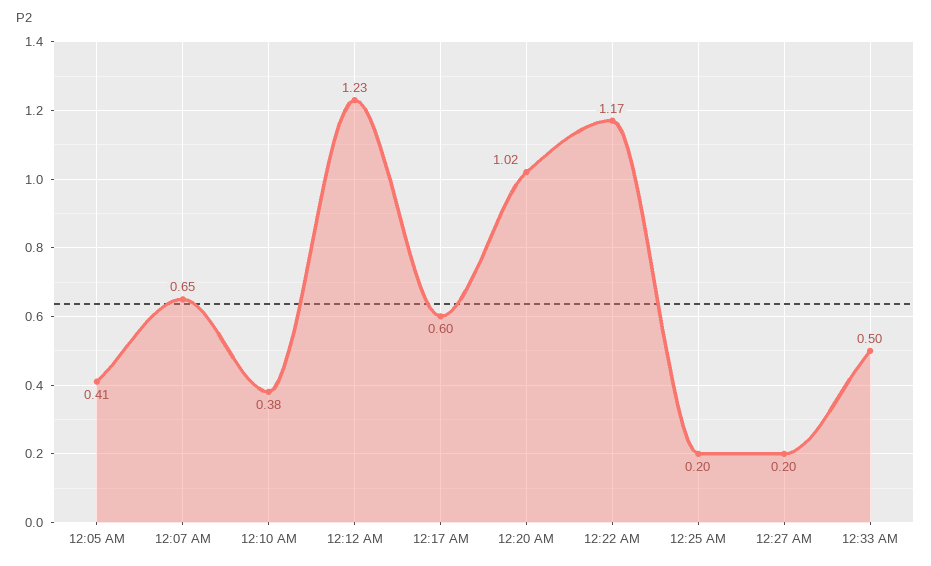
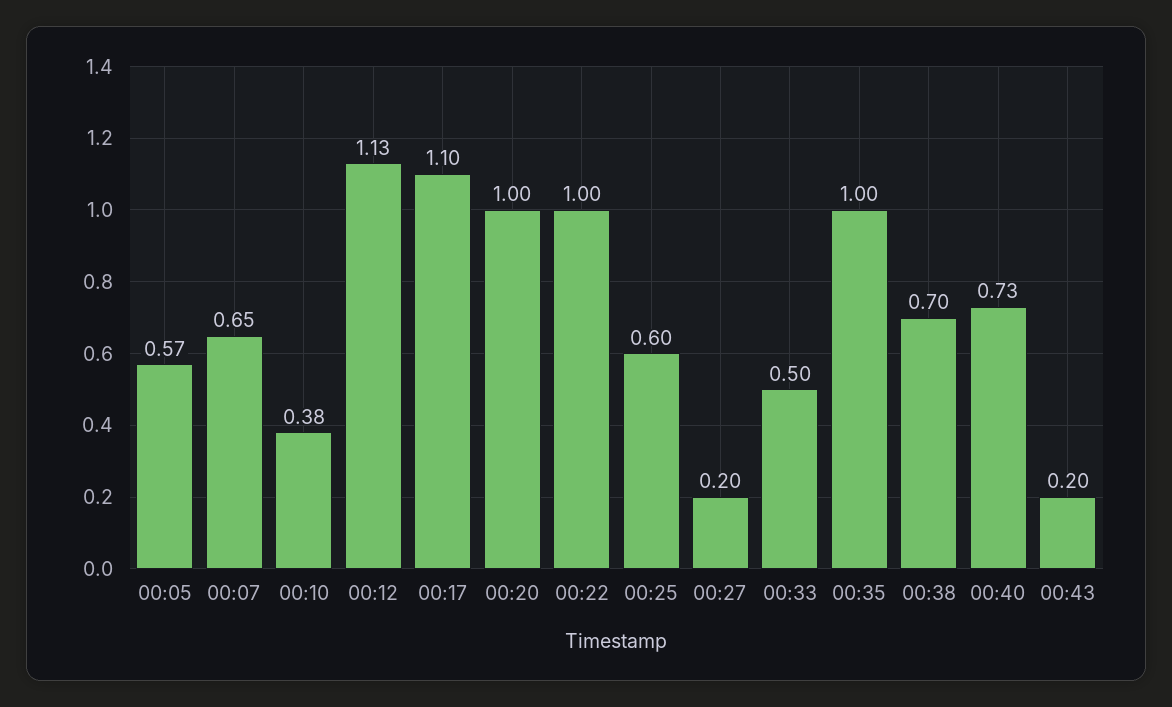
12:05 AM: 0.41 -> 0.57
12:12 AM: 1.23 -> 1.13
12:17 AM: 0.6 -> 1.1
12:20 AM: 1.02 -> 1
12:22 AM: 1.17 -> 1
12:25 AM: 0.2 -> 0.6
00:35: none -> 1
00:38: none -> 0.7
00:40: none -> 0.73
00:43: none -> 0.2

